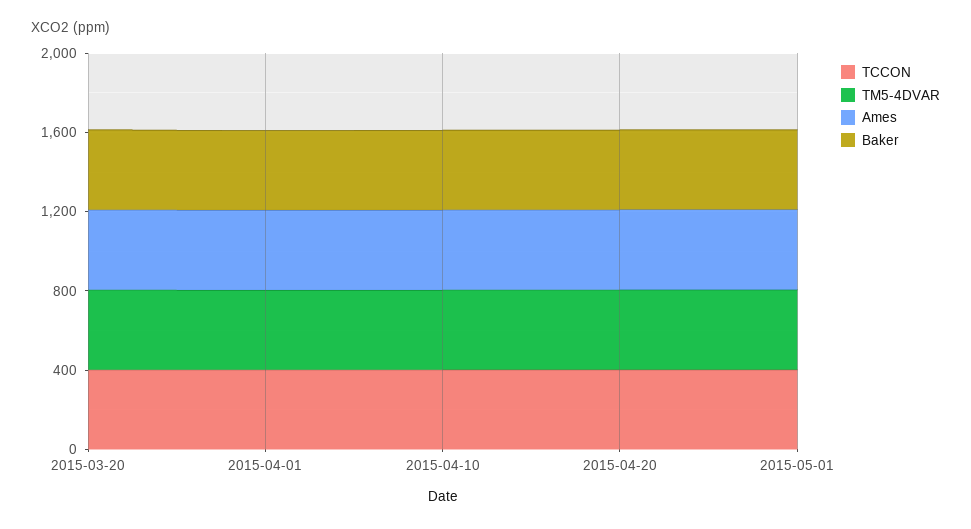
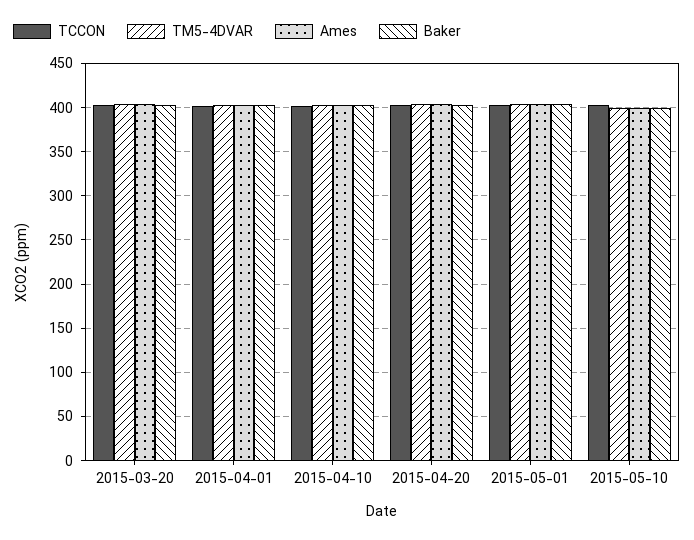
TCCON, 2015-05-10: none -> 400
TM5-4DVAR, 2015-05-10: none -> 400
Ames, 2015-05-10: none -> 400
Baker, 2015-05-10: none -> 400

